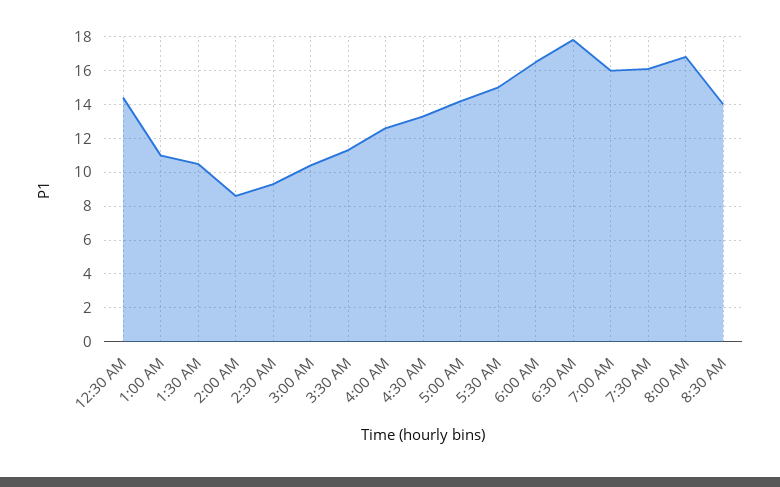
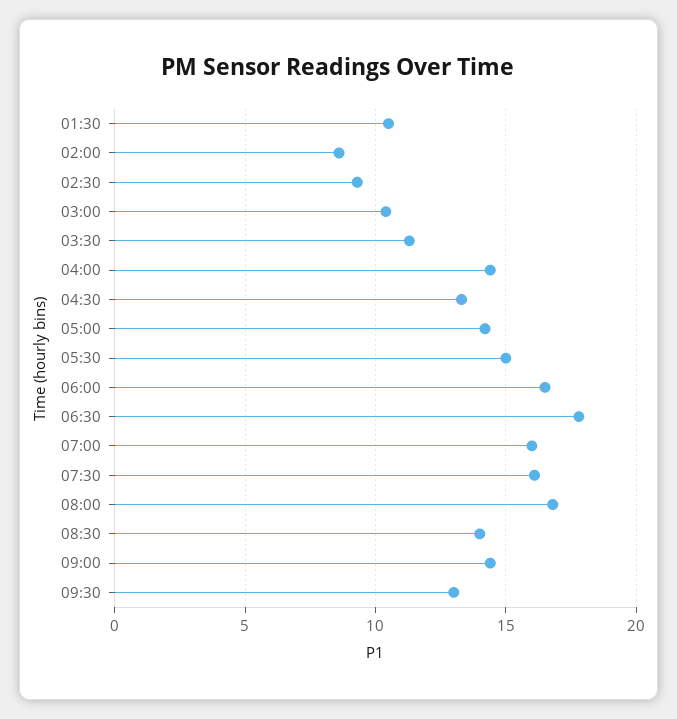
12:30 AM: 14.5 -> none
1:00 AM: 11 -> none
4:00 AM: 12.5 -> 14.5
09:00: none -> 14.5
09:30: none -> 13

